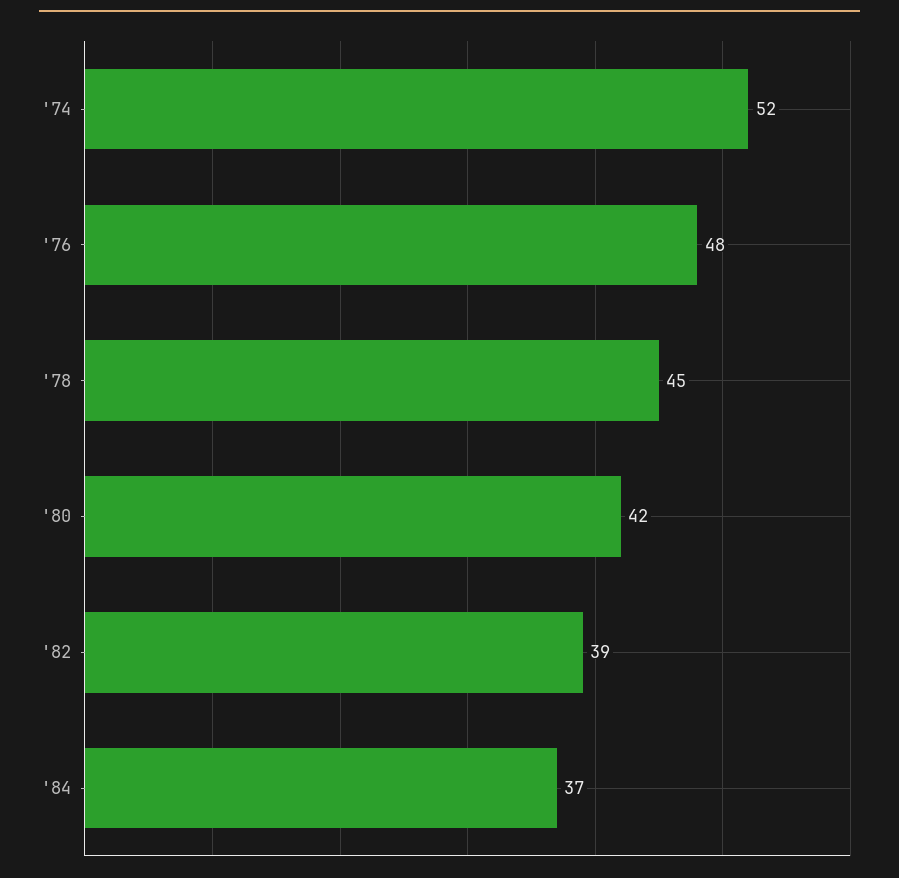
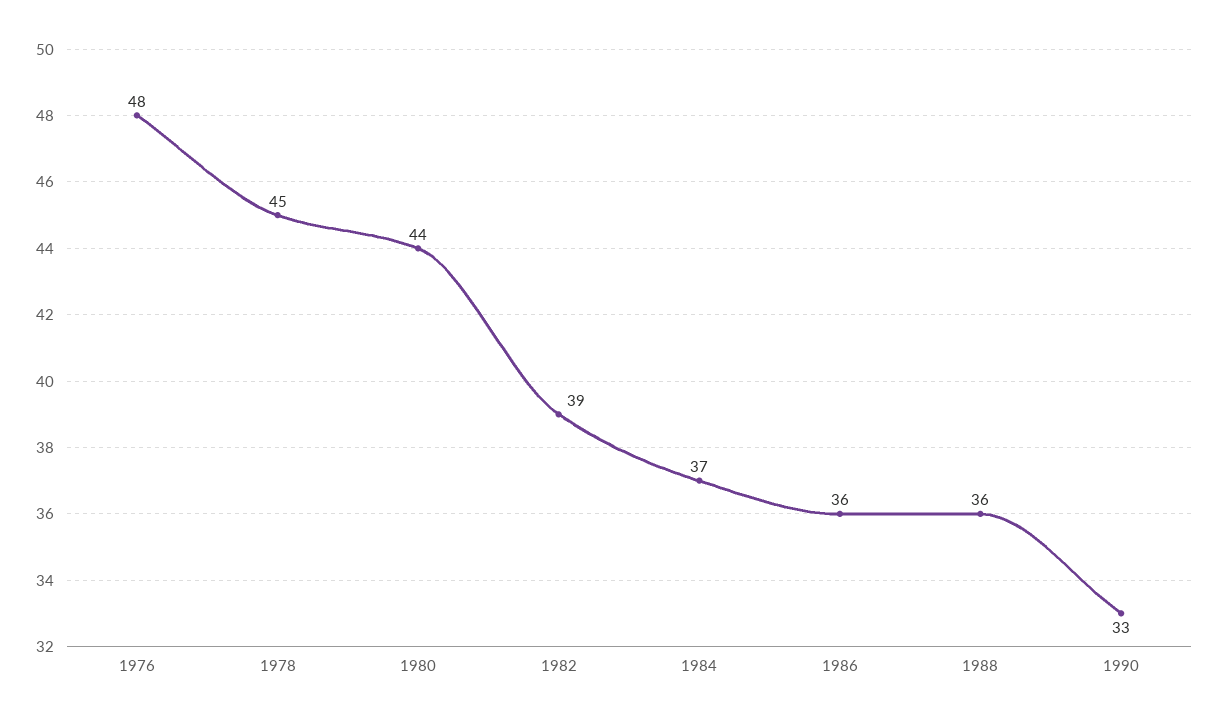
'74: 52 -> none
'80: 42 -> 44
1986: none -> 36
1988: none -> 36
1990: none -> 33

